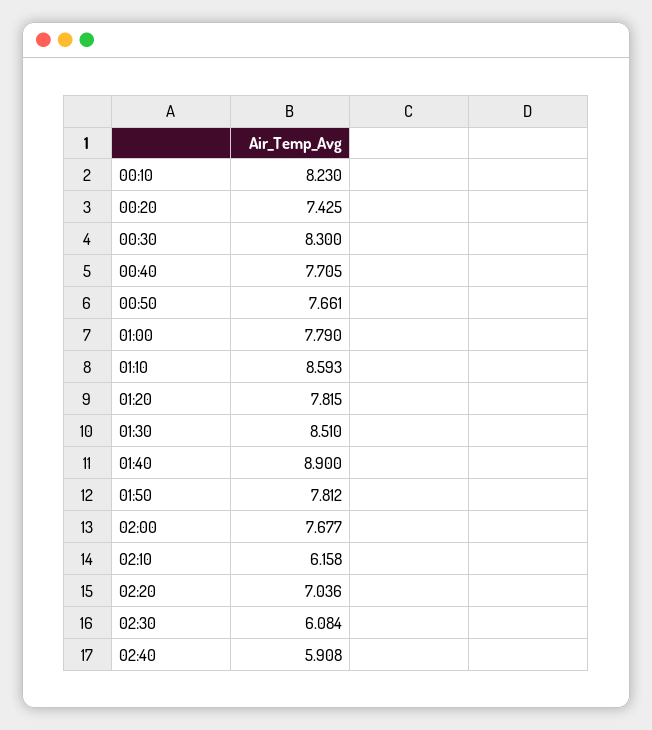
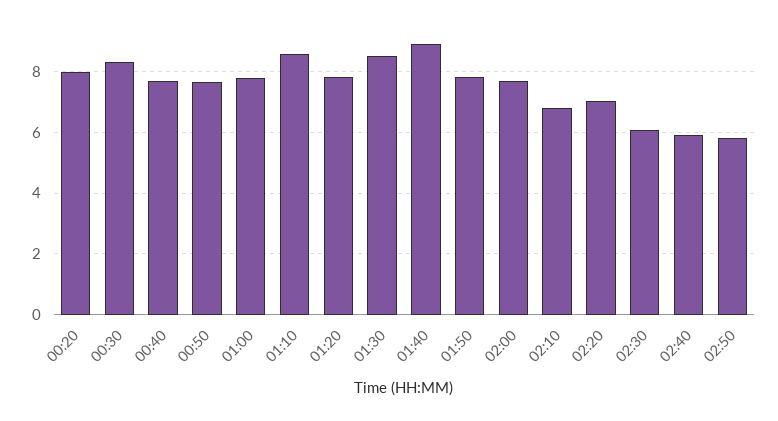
00:10: 8.23 -> none
00:20: 7.425 -> 8
02:10: 6.158 -> 6.8
02:50: none -> 5.8

